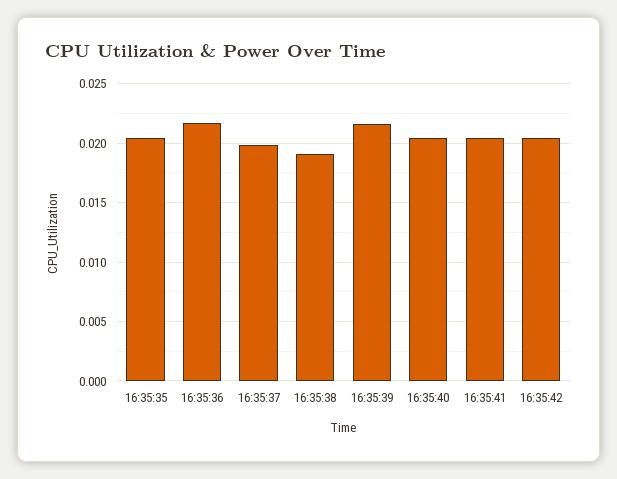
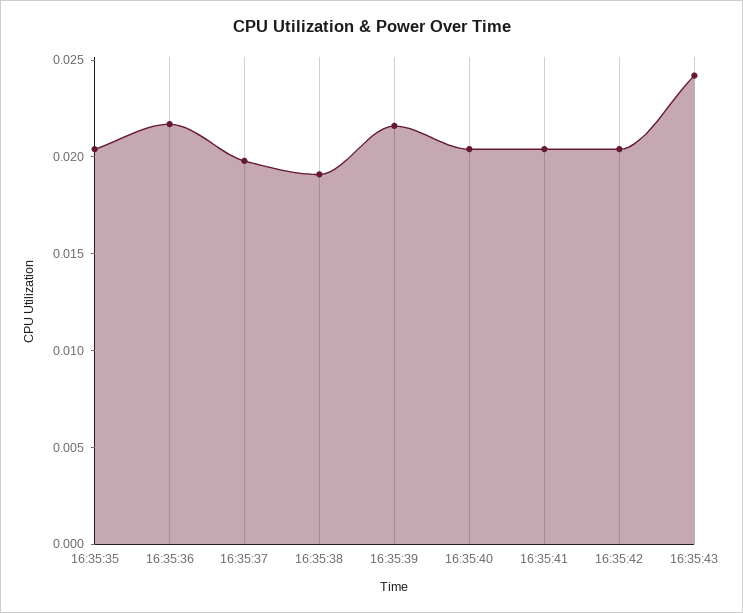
16:35:43: none -> 0.024

